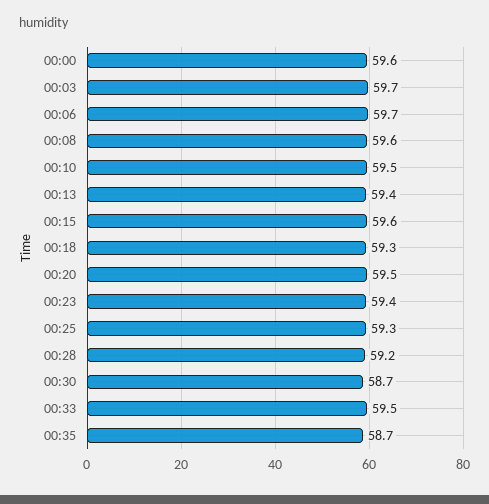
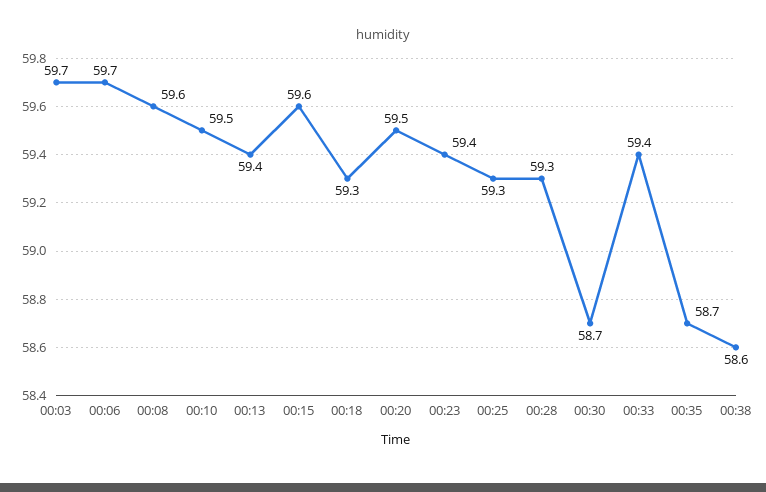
00:00: 59.6 -> none
00:28: 59.2 -> 59.3
00:33: 59.5 -> 59.4
00:38: none -> 58.6

